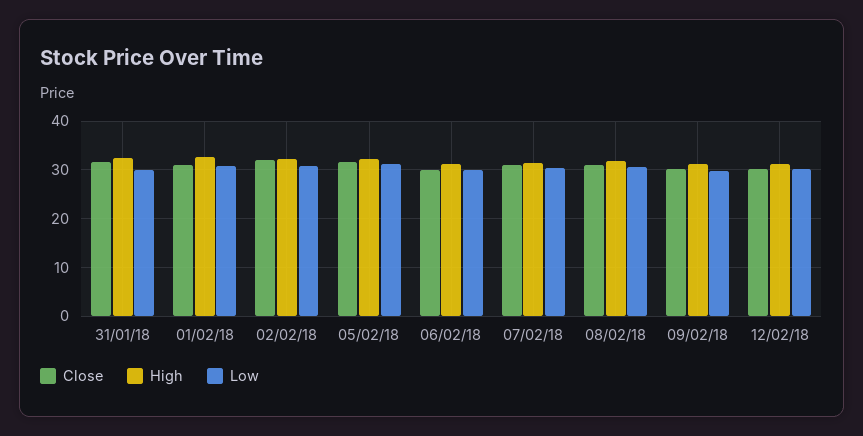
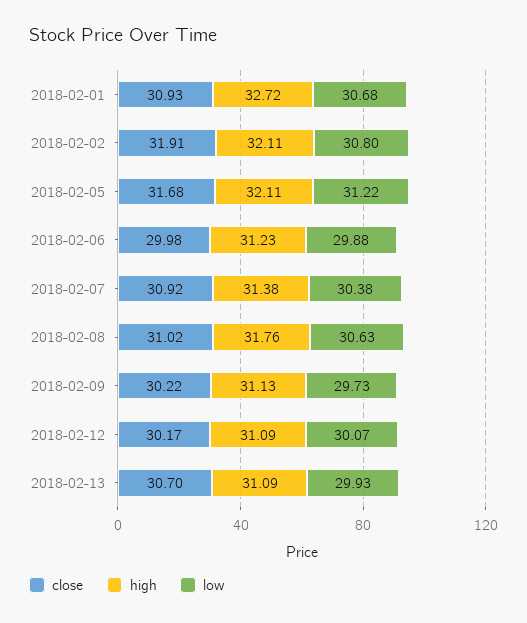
Close, 31/01/18: 32 -> none
High, 31/01/18: 32 -> none
Low, 31/01/18: 30 -> none
Close, 2018-02-13: none -> 30.7
High, 2018-02-13: none -> 31.09
Low, 2018-02-13: none -> 29.93

